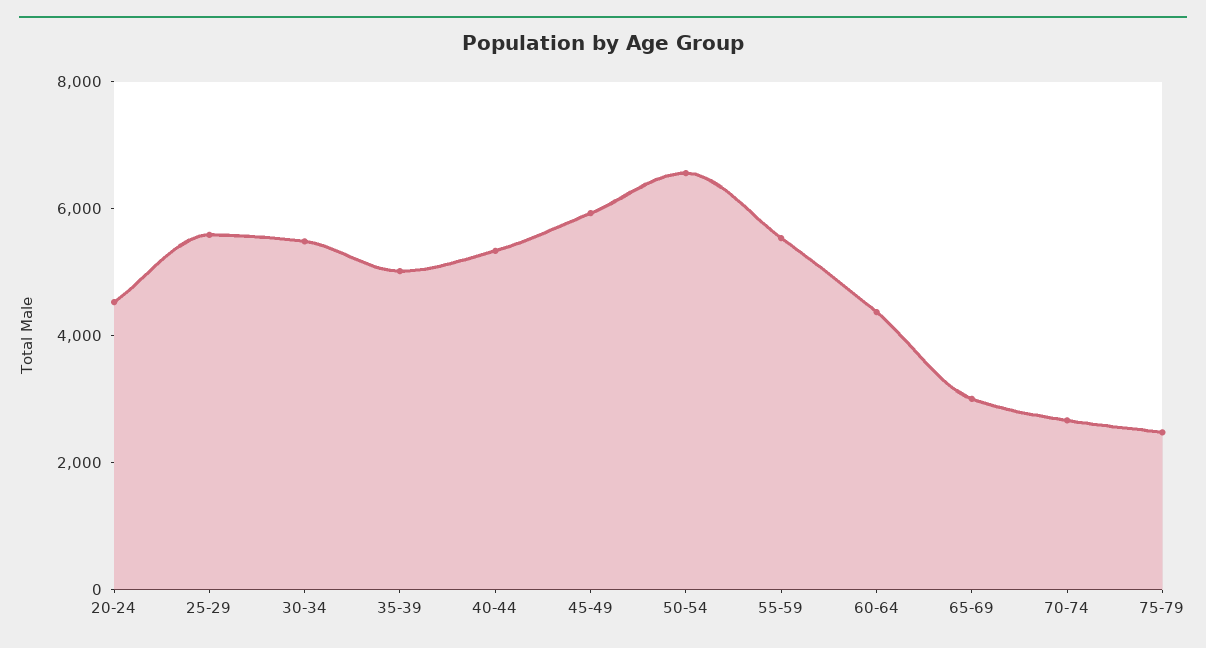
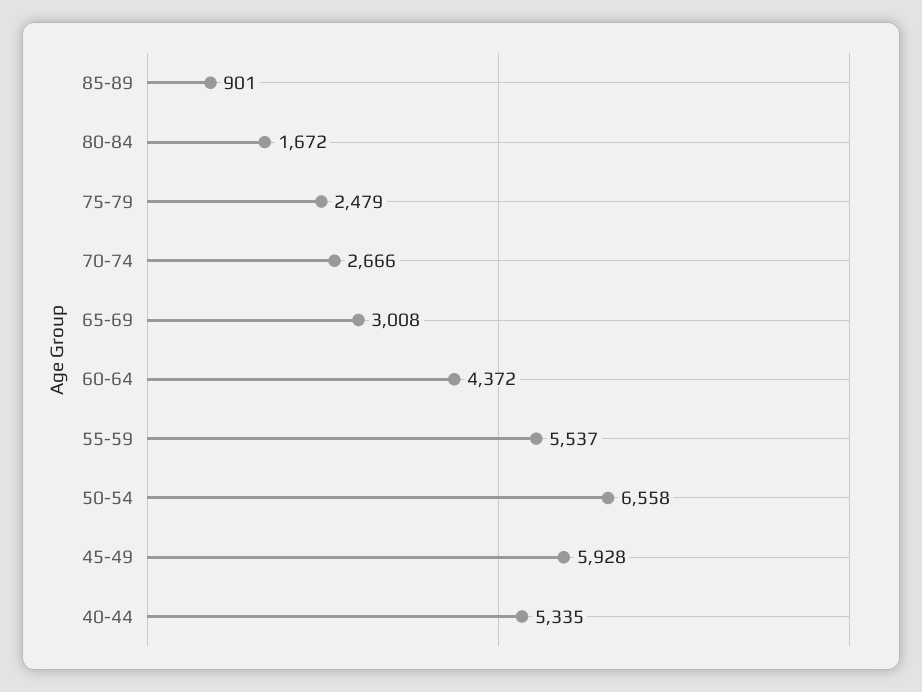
20-24: 4500 -> none
25-29: 5500 -> none
30-34: 5500 -> none
35-39: 5000 -> none
85-89: none -> 901
80-84: none -> 1672

